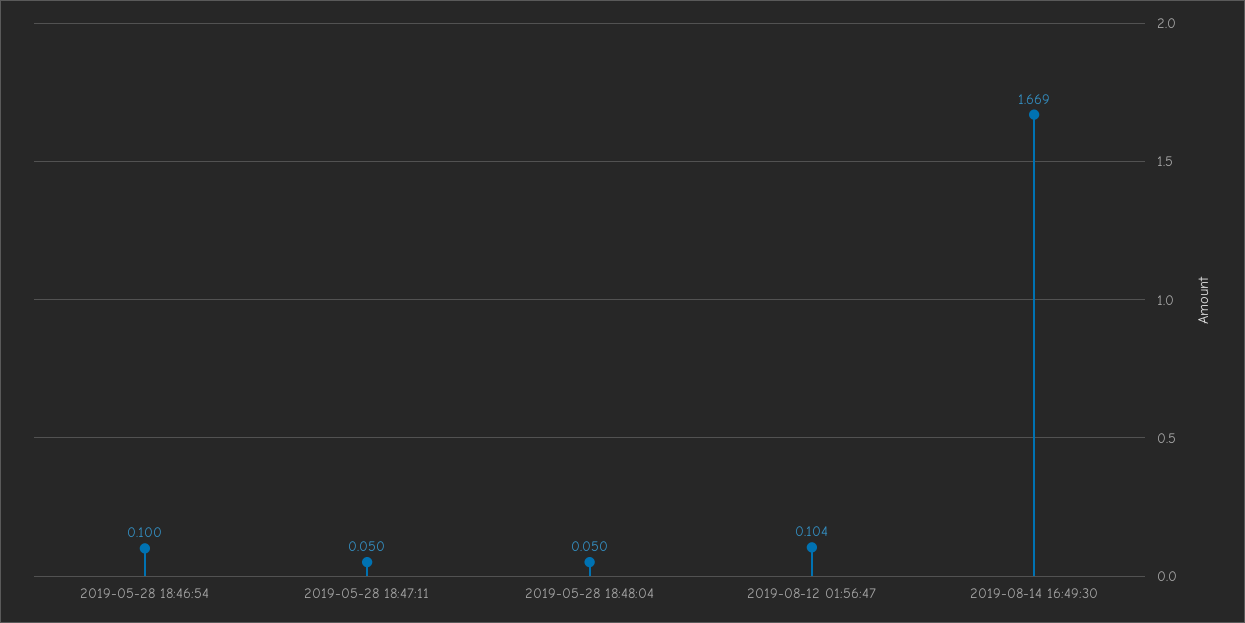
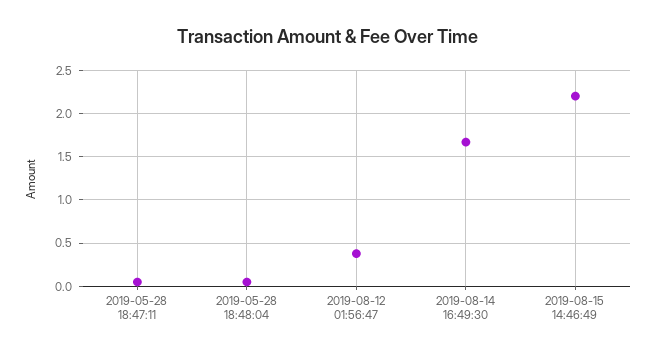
2019-05-28 18:46:54: 0.1 -> none
2019-08-12 01:56:47: 0.104 -> 0.4
2019-08-15 14:46:49: none -> 2.2

